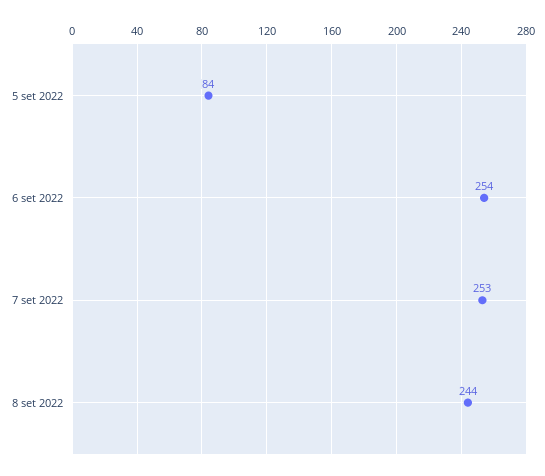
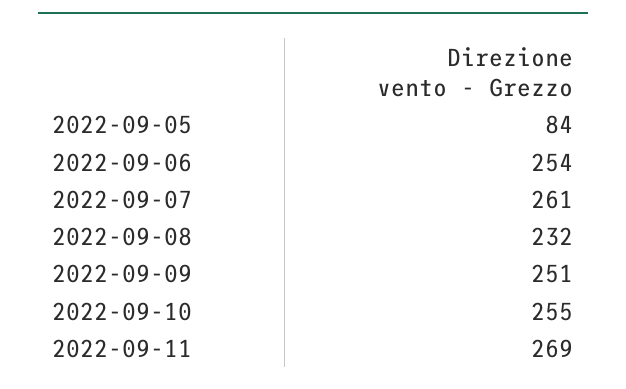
7 set 2022: 253 -> 261
8 set 2022: 244 -> 232
2022-09-09: none -> 251
2022-09-10: none -> 255
2022-09-11: none -> 269

